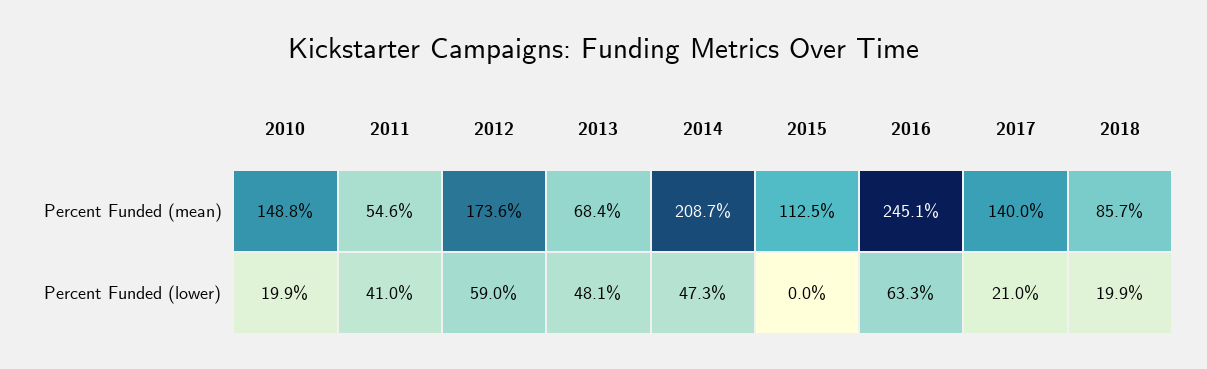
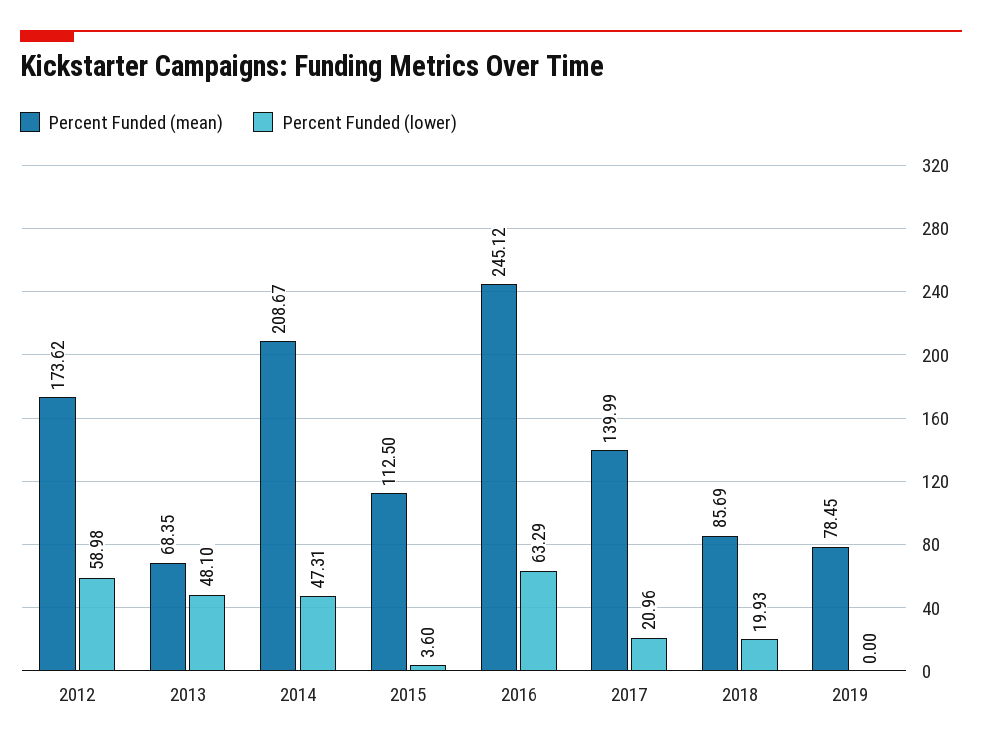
Percent Funded (mean), 2010: 148.8 -> none
Percent Funded (mean), 2011: 54.6 -> none
Percent Funded (lower), 2010: 19.9 -> none
Percent Funded (lower), 2011: 41 -> none
Percent Funded (lower), 2015: 0 -> 3.6
Percent Funded (mean), 2019: none -> 78.45
Percent Funded (lower), 2019: none -> 0

